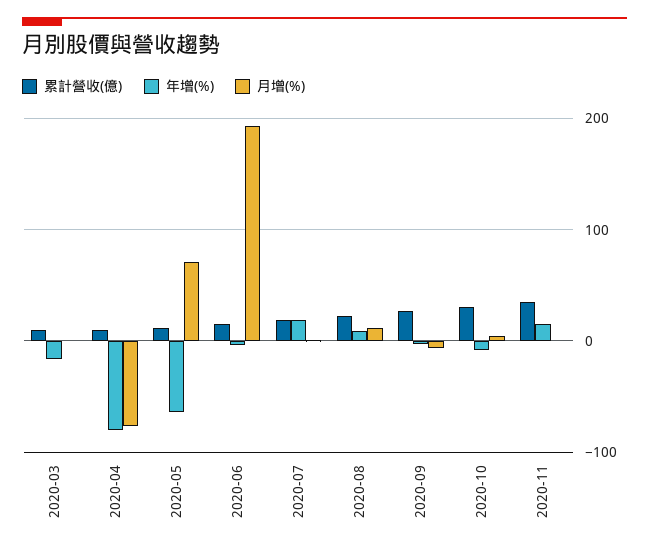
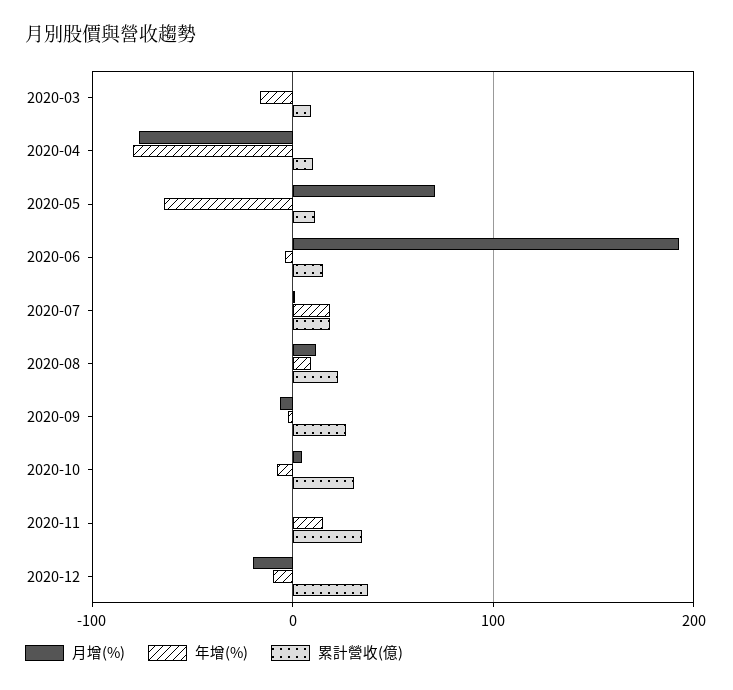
月增(%), 2020-12: none -> -20
年增(%), 2020-12: none -> -10
累計營收(億), 2020-12: none -> 40

